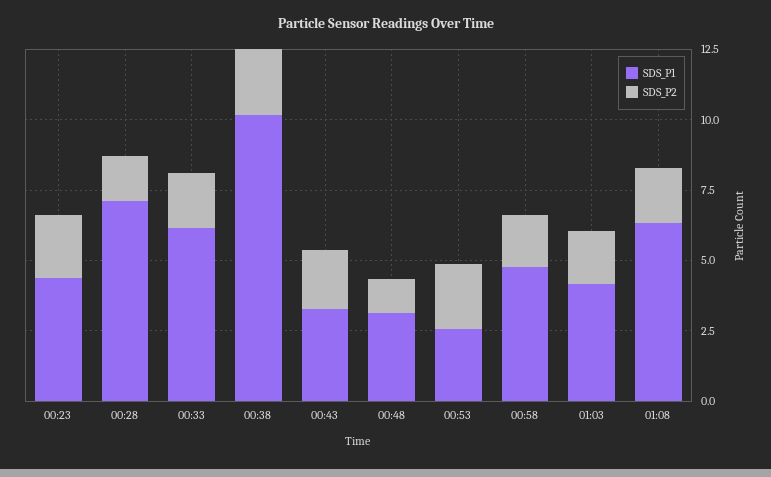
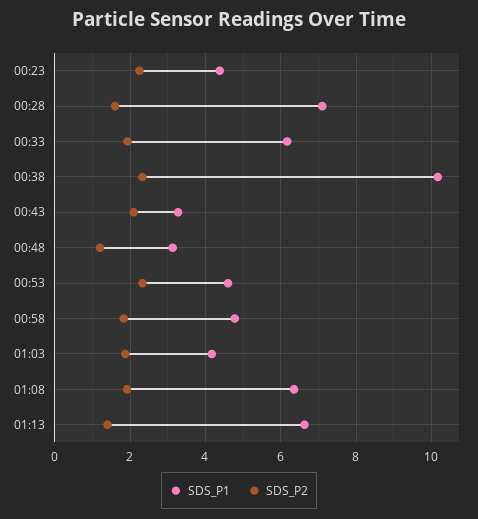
SDS_P1, 00:53: 2.5 -> 4.6
SDS_P1, 01:13: none -> 6.6
SDS_P2, 01:13: none -> 1.4

